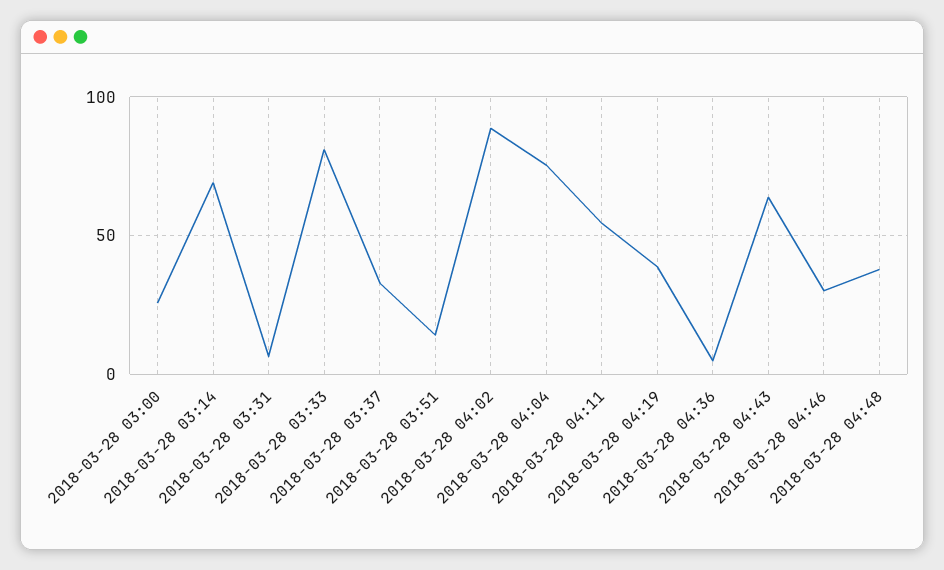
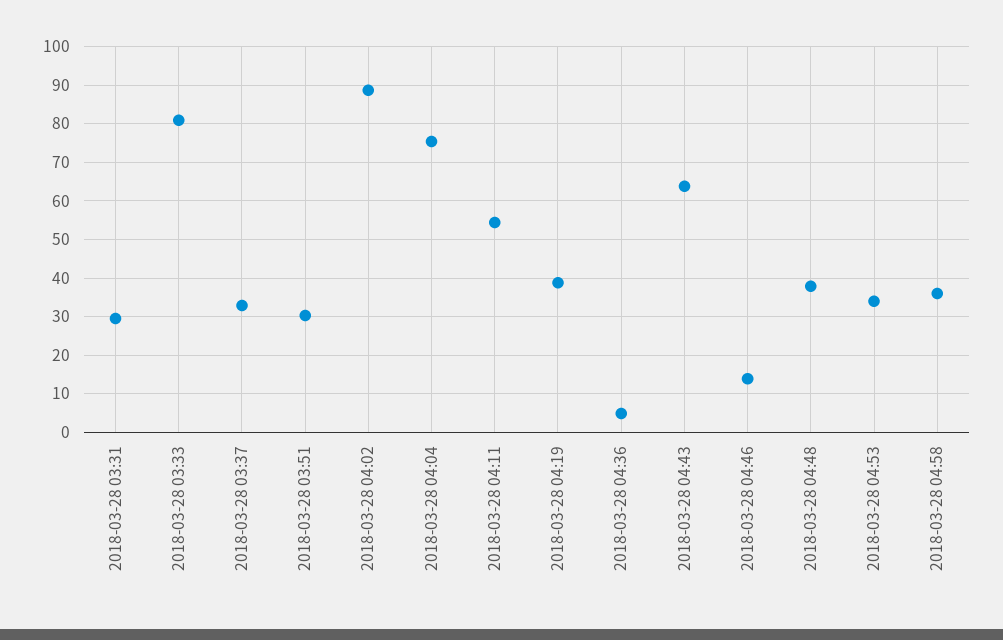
2018-03-28 03:00: 25 -> none
2018-03-28 03:14: 70 -> none
2018-03-28 03:31: 5 -> 30
2018-03-28 03:51: 15 -> 30
2018-03-28 04:46: 30 -> 14
2018-03-28 04:53: none -> 34
2018-03-28 04:58: none -> 36

